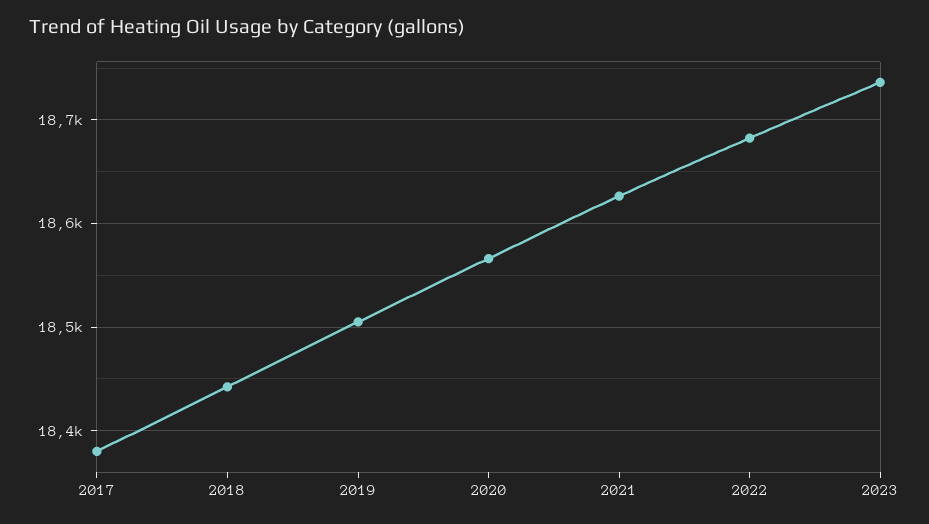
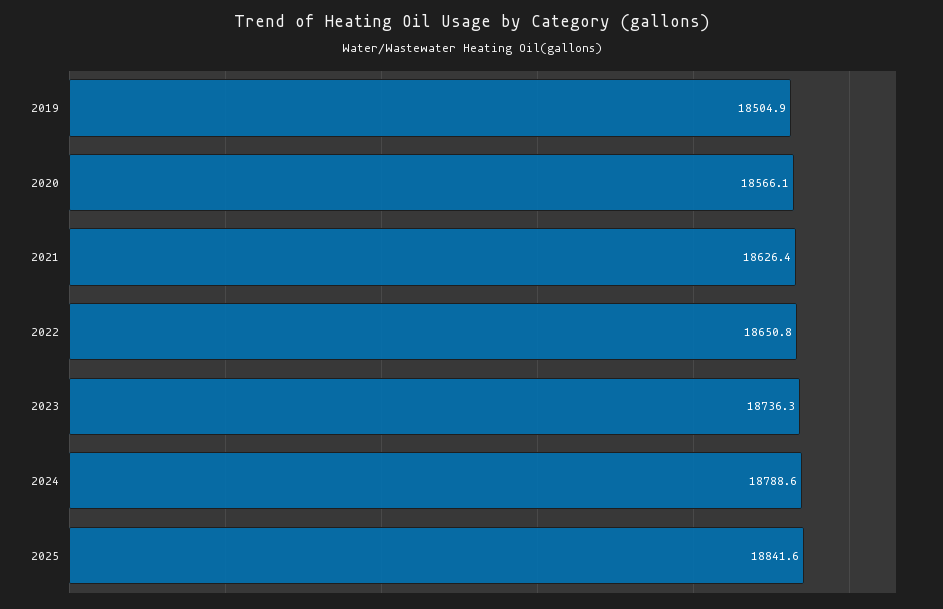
2017: 18380 -> none
2018: 18440 -> none
2022: 18680 -> 18650.8
2024: none -> 18788.6
2025: none -> 18841.6

